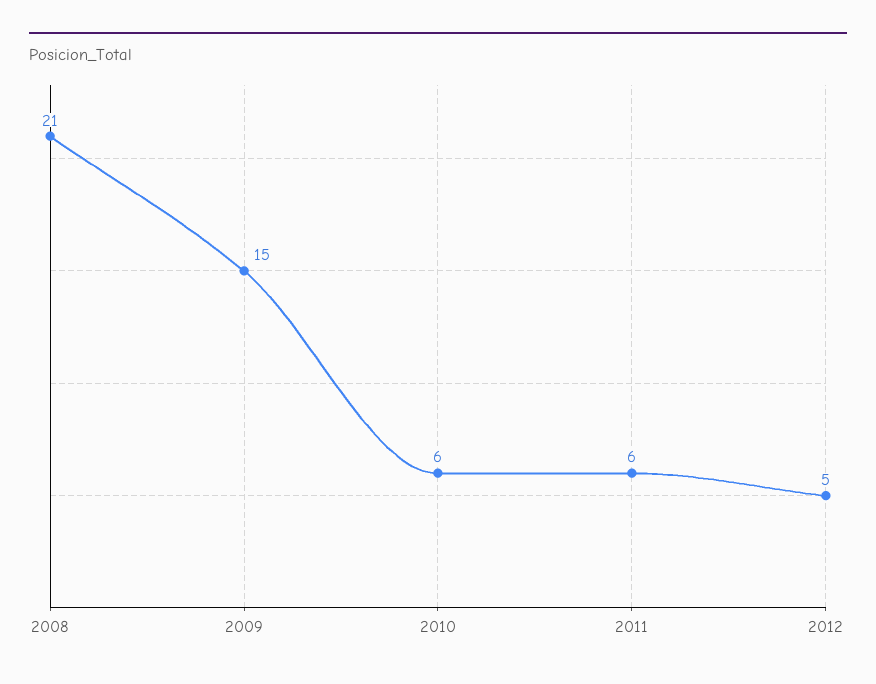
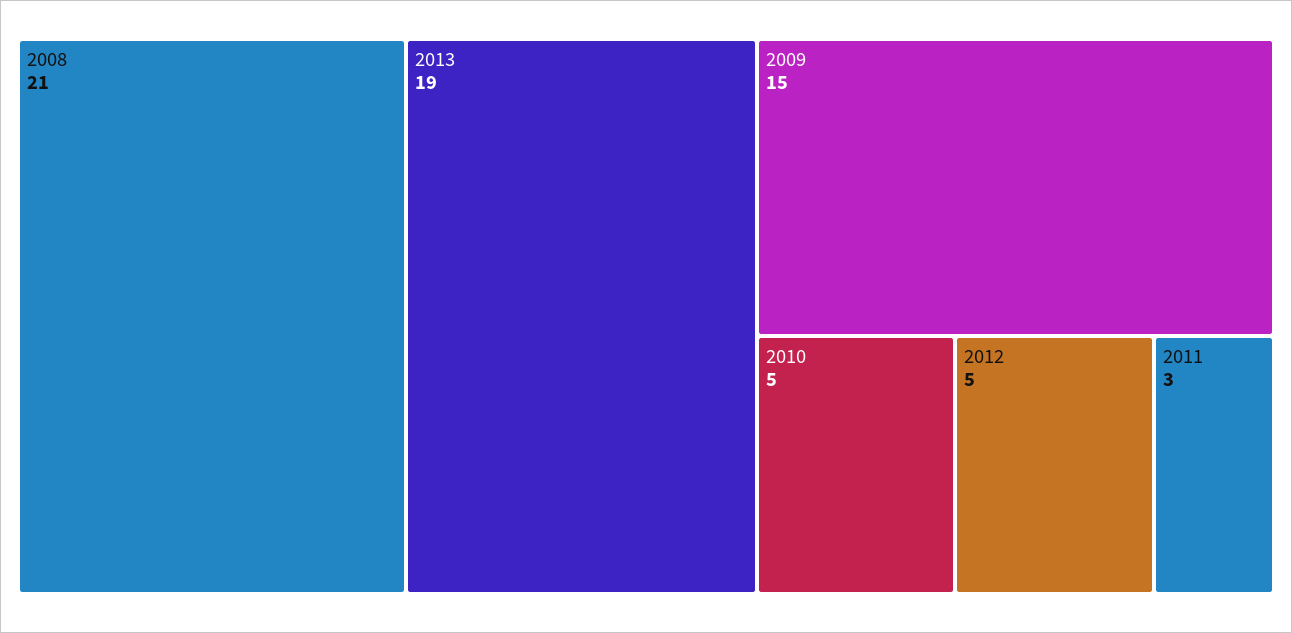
2010: 6 -> 5
2011: 6 -> 3
2013: none -> 19

